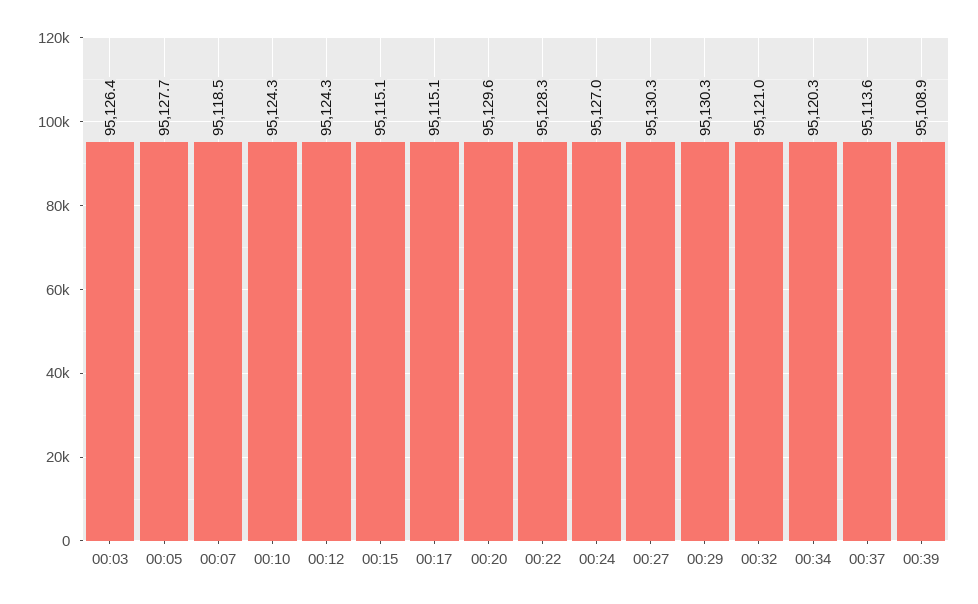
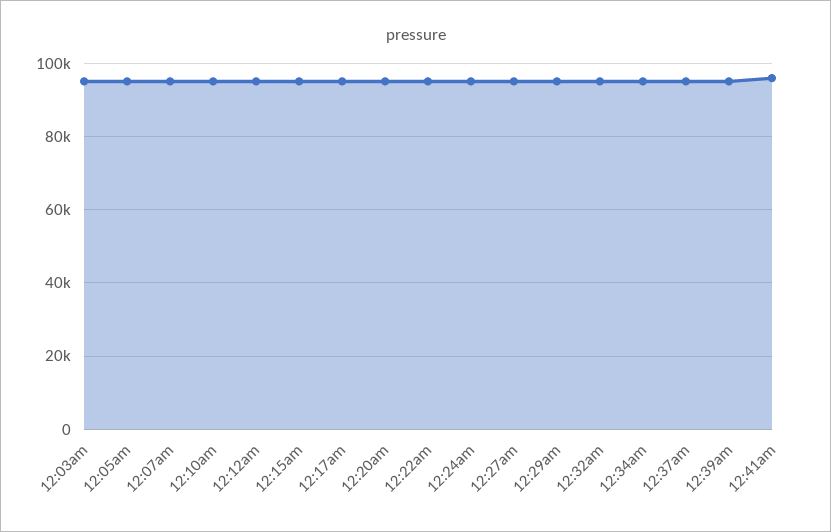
12:41am: none -> 96000

